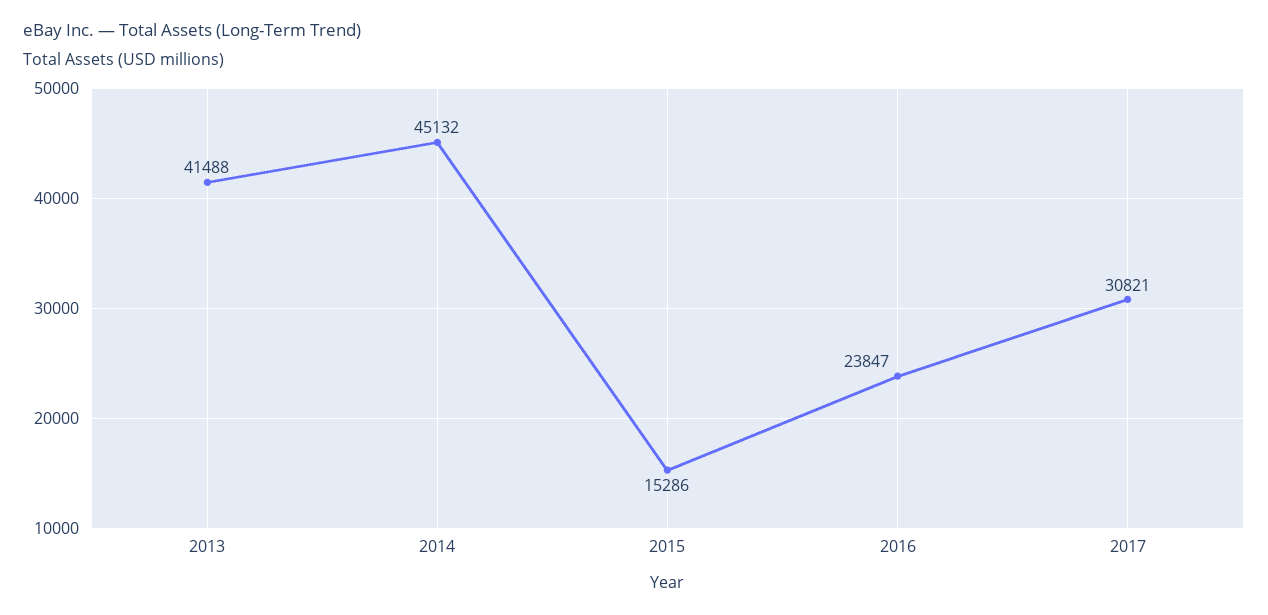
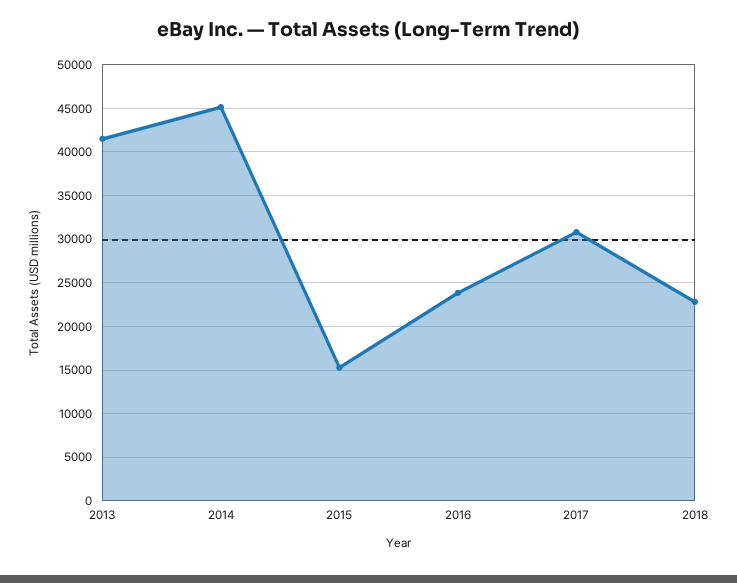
2018: none -> 23000

